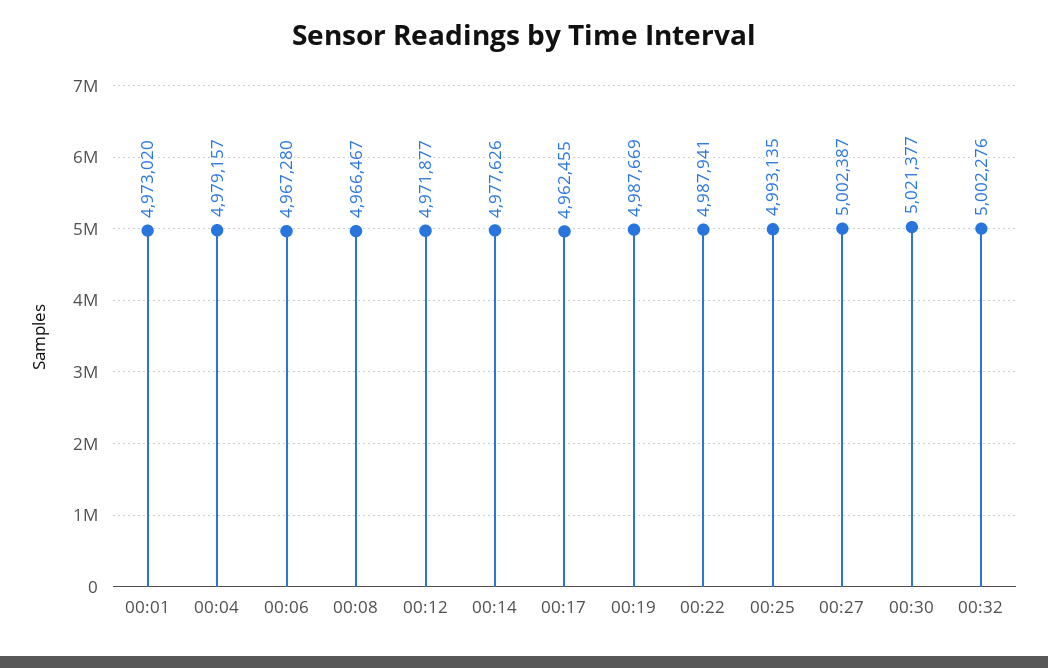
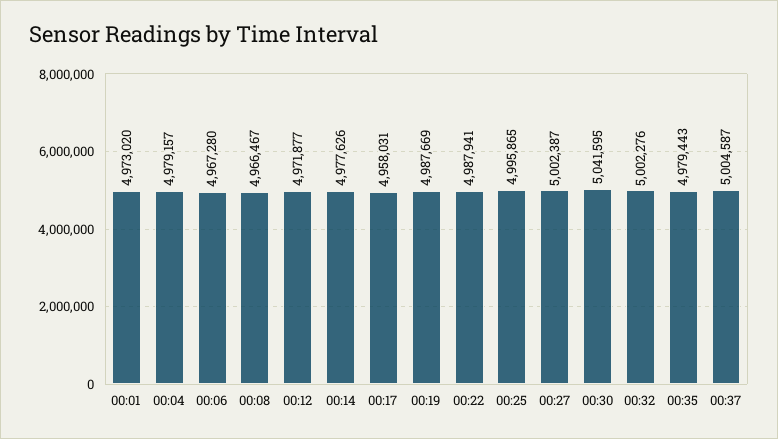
00:17: 4962455 -> 4958031
00:25: 4993135 -> 4995865
00:30: 5021377 -> 5041595
00:35: none -> 4979443
00:37: none -> 5004587

